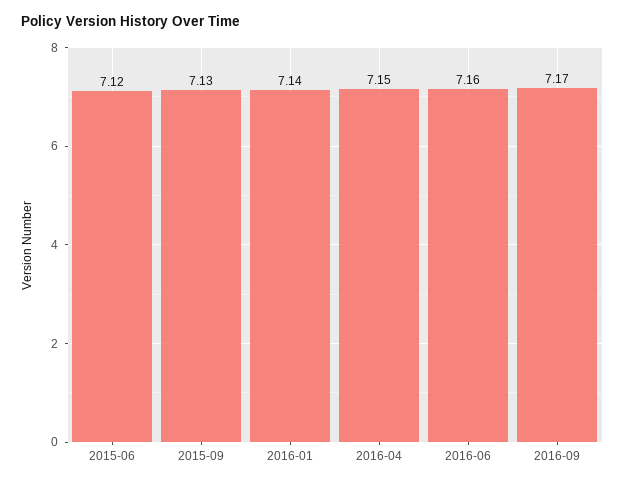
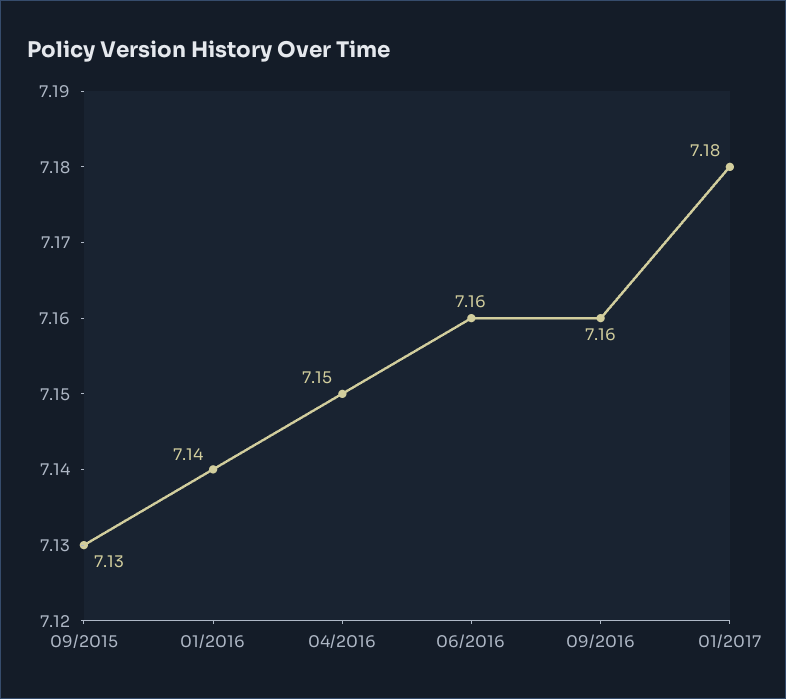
2015-06: 7.12 -> none
2016-09: 7.17 -> 7.16
01/2017: none -> 7.18

